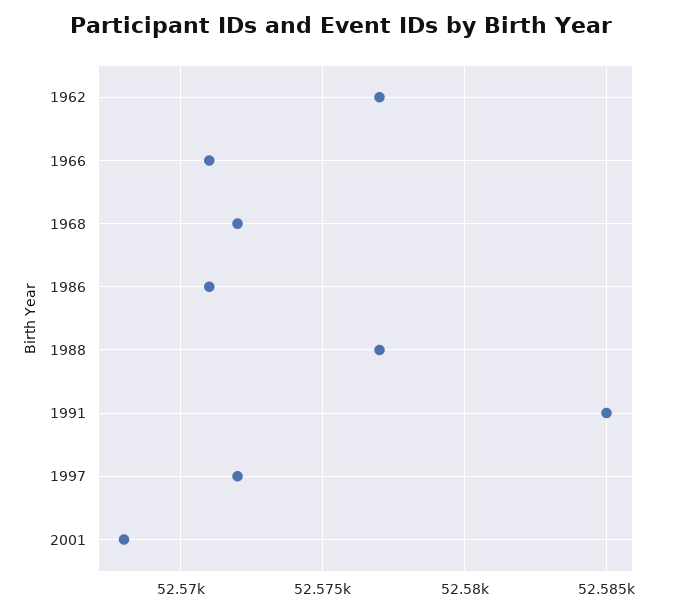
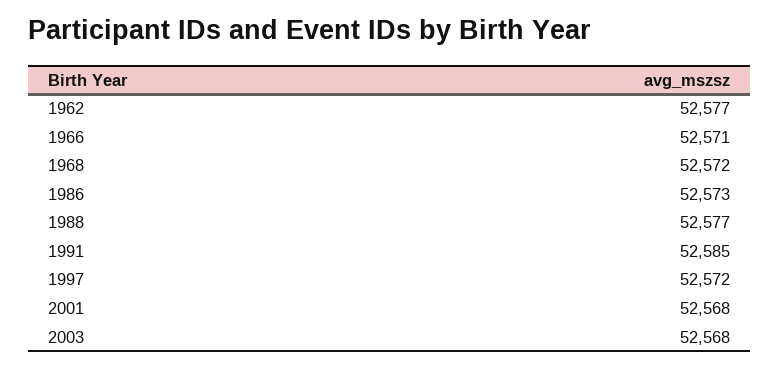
1986: 52571 -> 52573
2003: none -> 52568

